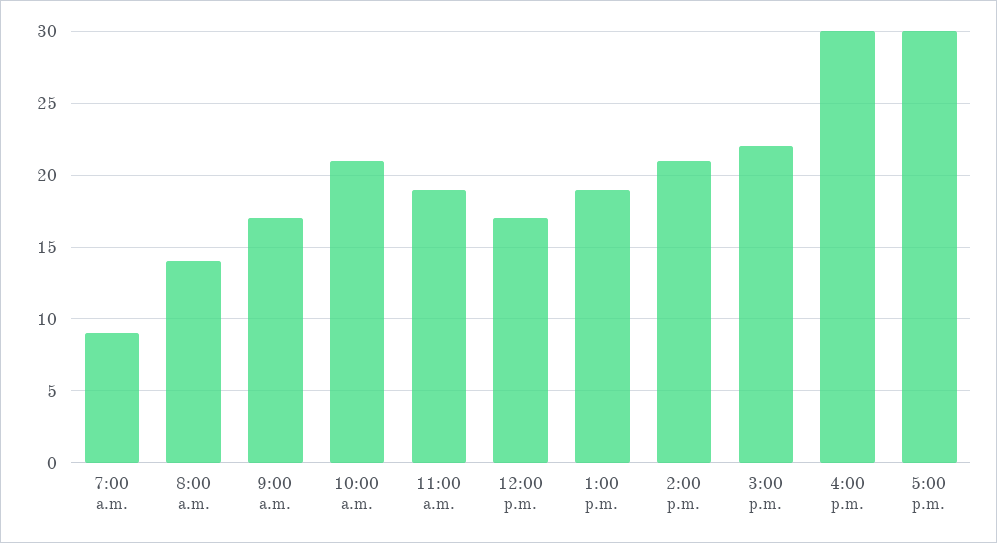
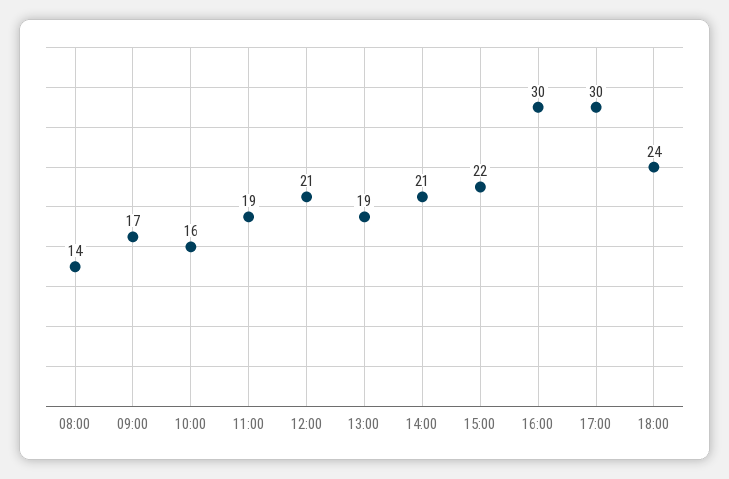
7:00 a.m.: 9 -> none
10:00 a.m.: 21 -> 16
12:00 p.m.: 17 -> 21
18:00: none -> 24

